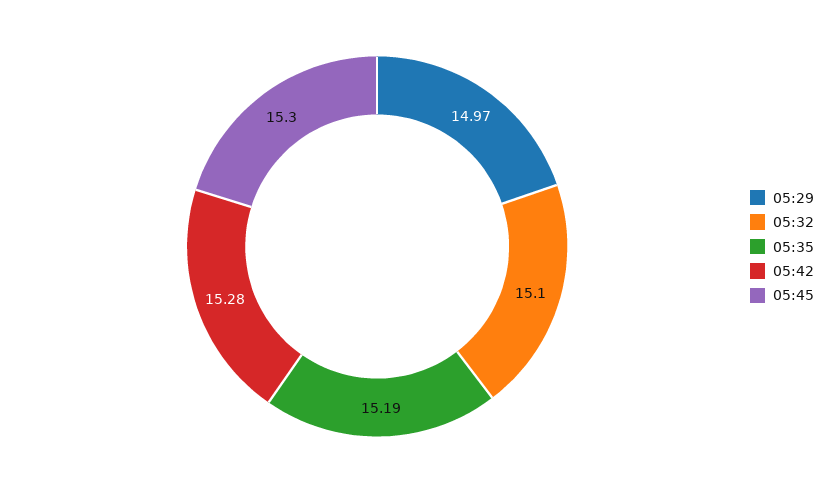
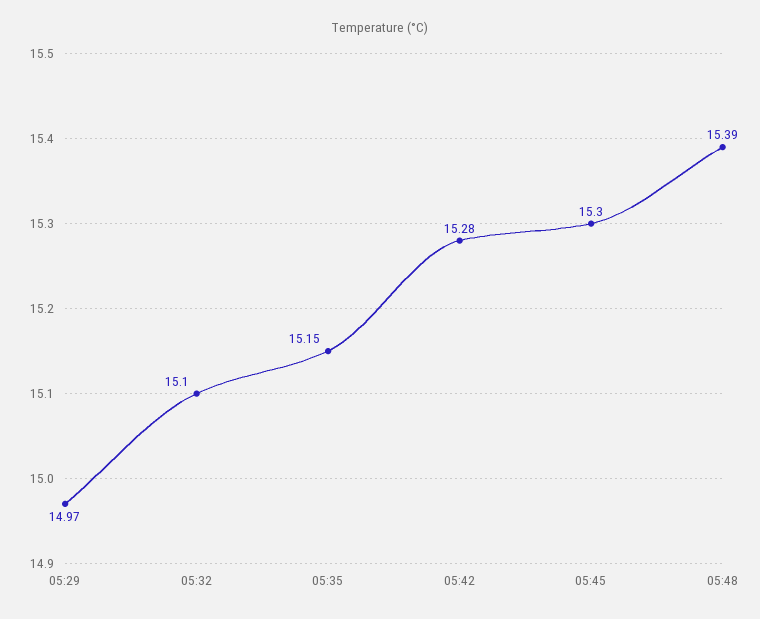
05:35: 15.19 -> 15.15
05:48: none -> 15.39

